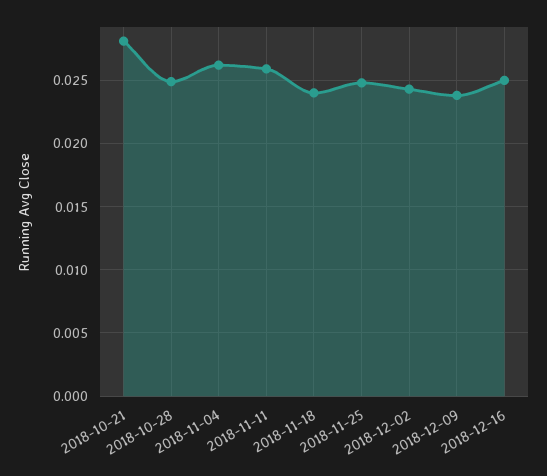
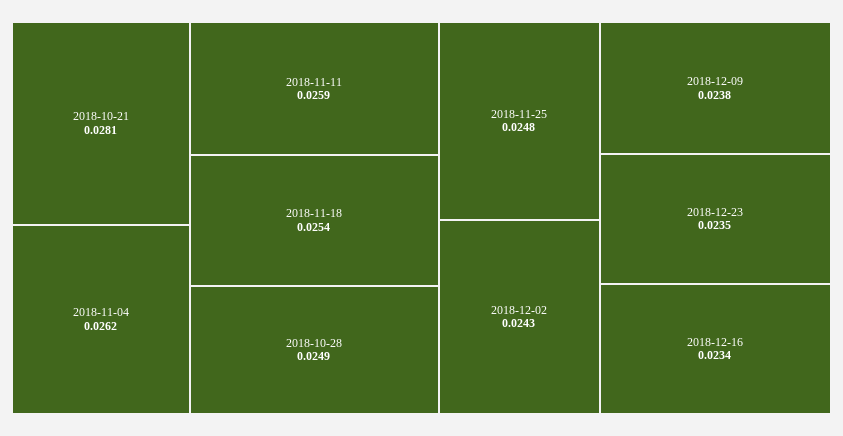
2018-11-18: 0.024 -> 0.0254
2018-12-16: 0.025 -> 0.0234
2018-12-23: none -> 0.0235

